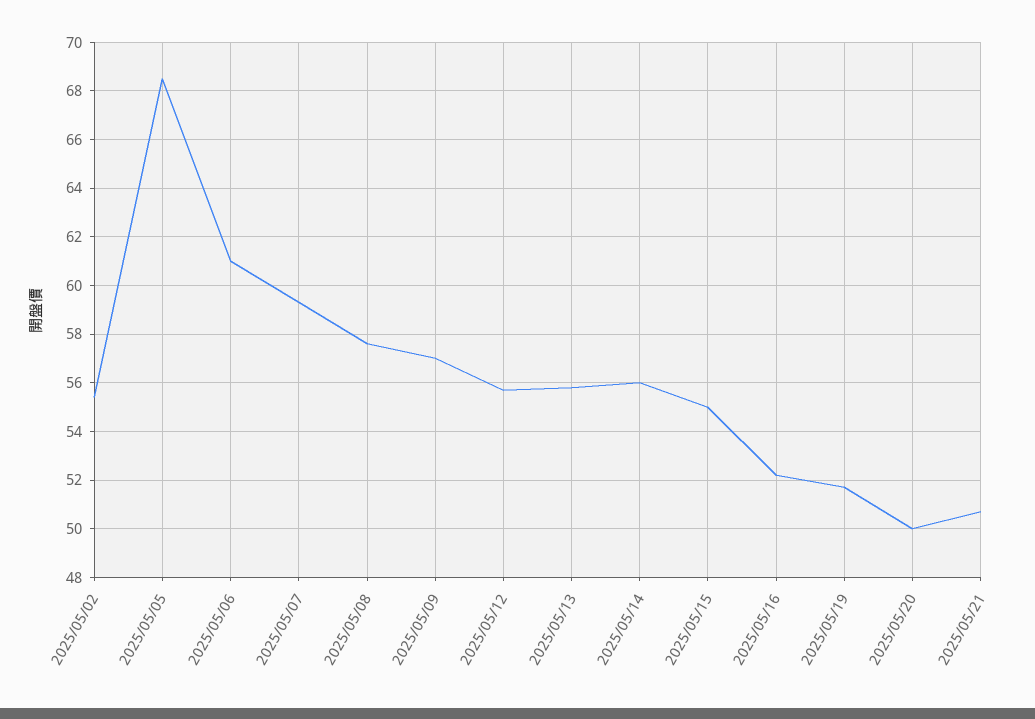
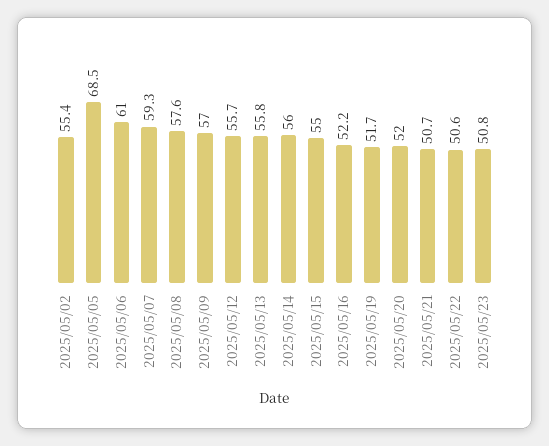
2025/05/20: 50 -> 52
2025/05/22: none -> 50.6
2025/05/23: none -> 50.8

